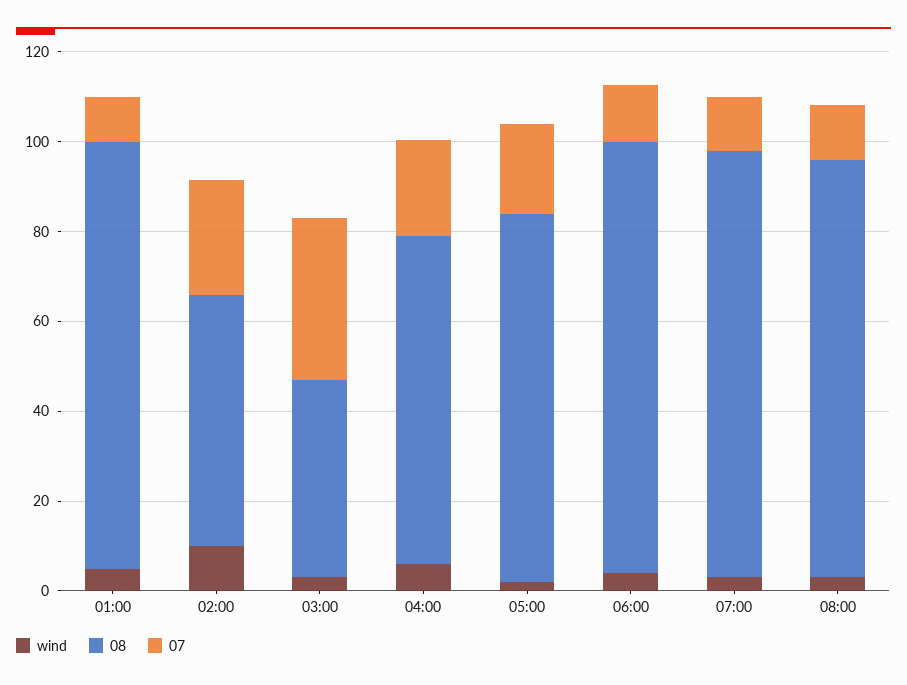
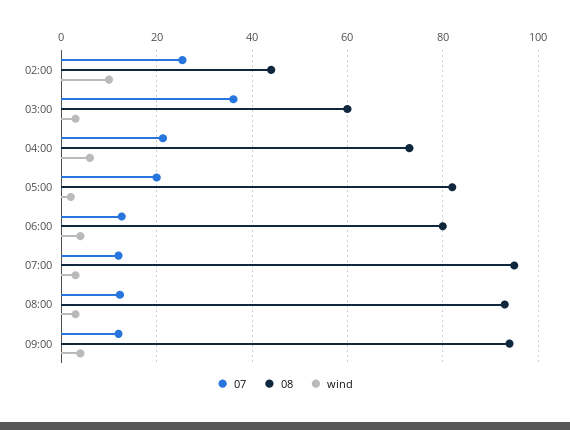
wind, 01:00: 5 -> none
08, 01:00: 95 -> none
07, 01:00: 10 -> none
08, 02:00: 55 -> 44
08, 03:00: 45 -> 60
08, 06:00: 95 -> 80
07, 09:00: none -> 12
08, 09:00: none -> 94
wind, 09:00: none -> 4

